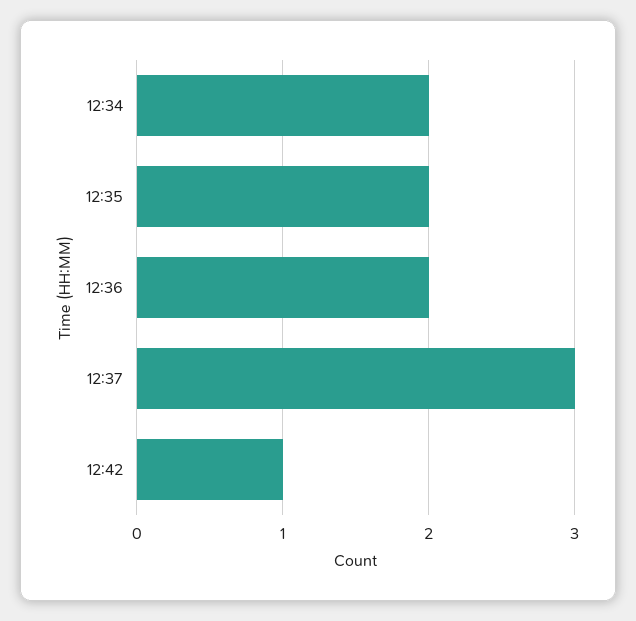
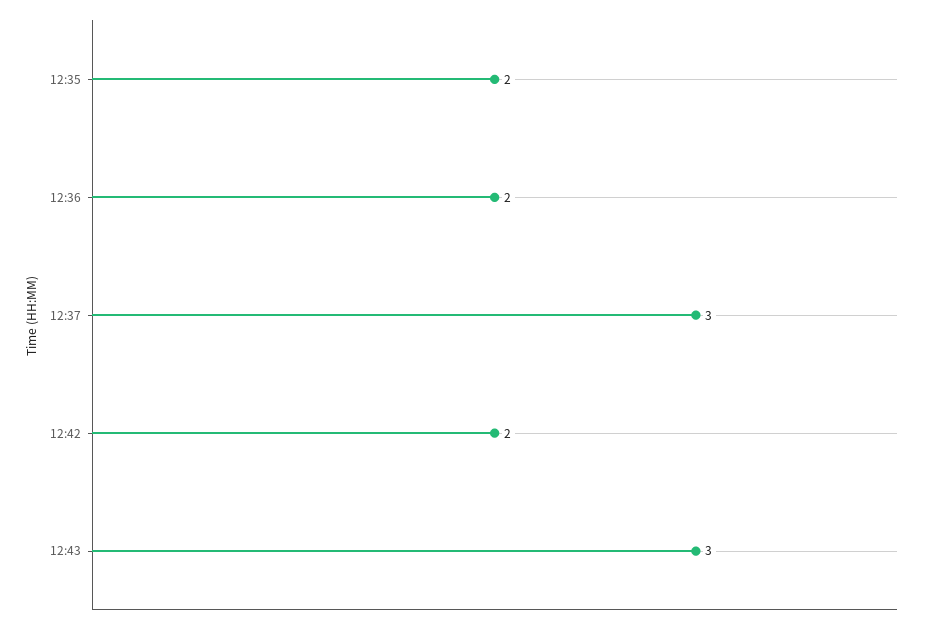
12:34: 2 -> none
12:42: 1 -> 2
12:43: none -> 3

